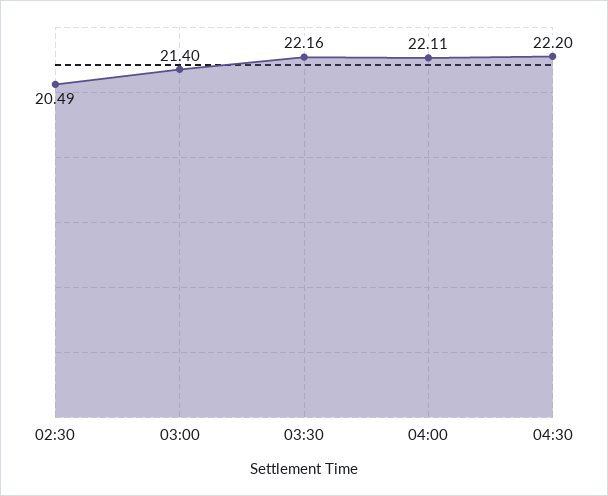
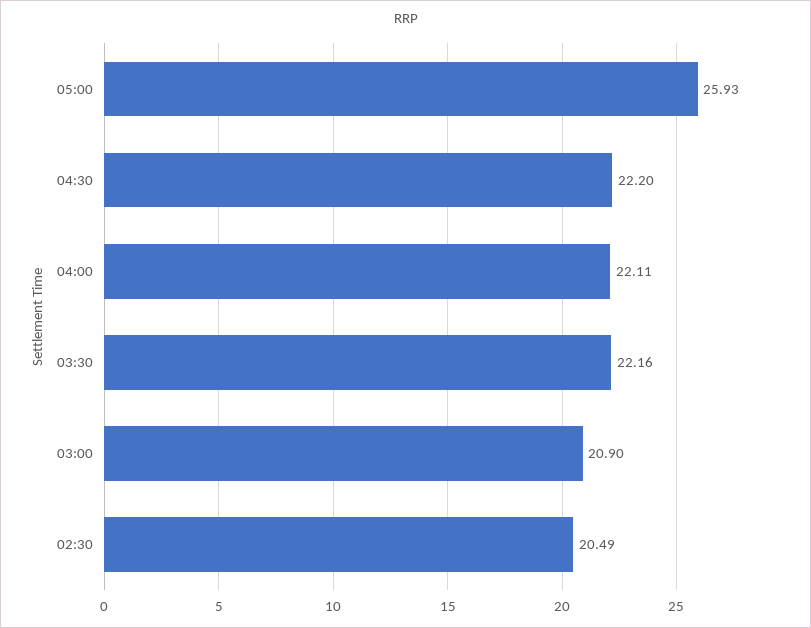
03:00: 21.4 -> 20.9
05:00: none -> 25.93

